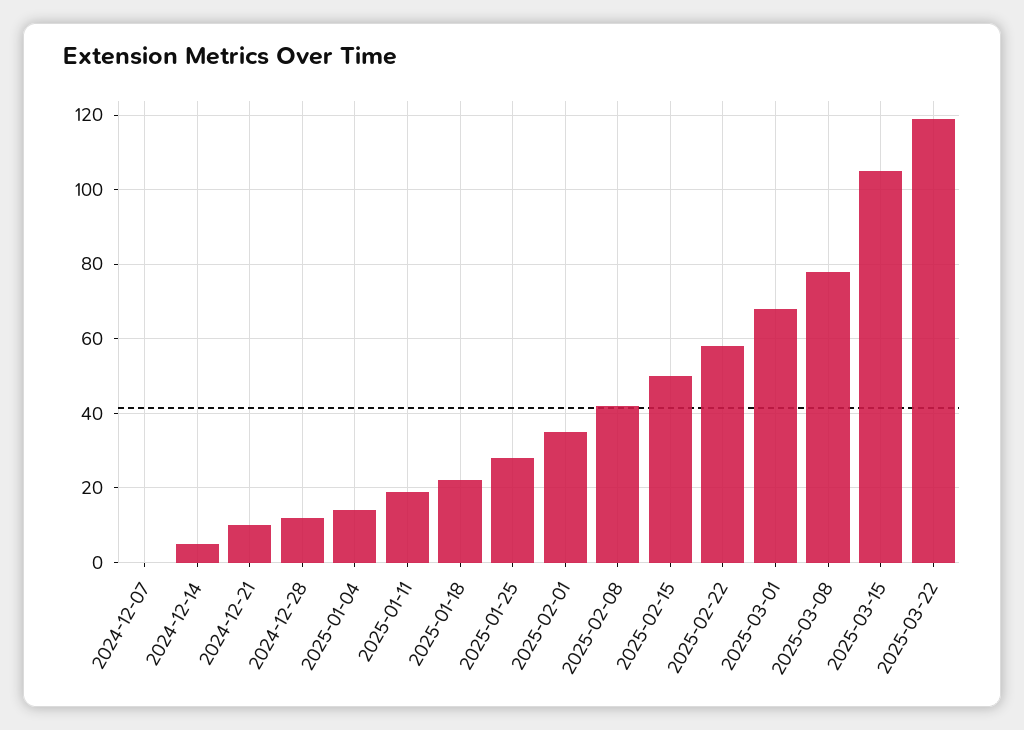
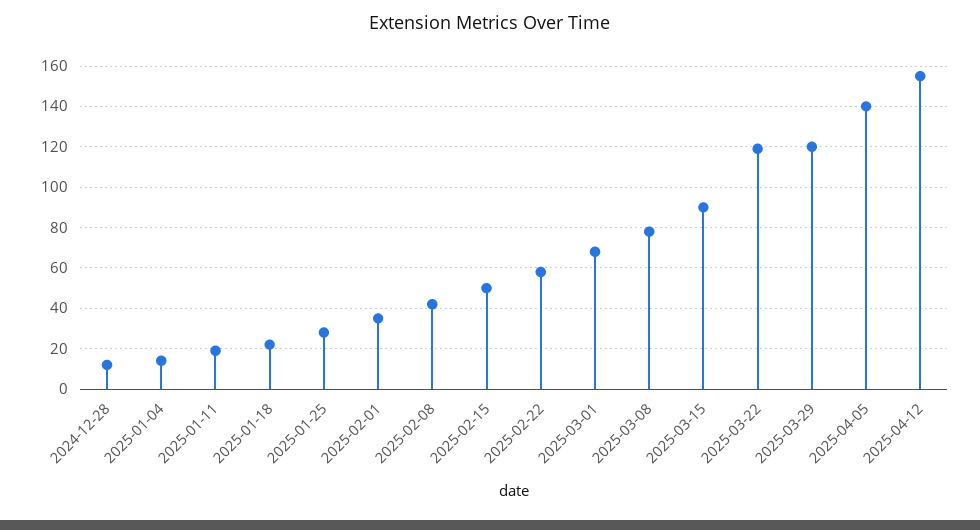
2024-12-07: 0 -> none
2024-12-14: 5 -> none
2024-12-21: 10 -> none
2025-03-15: 105 -> 90
2025-03-29: none -> 120
2025-04-05: none -> 140
2025-04-12: none -> 155

